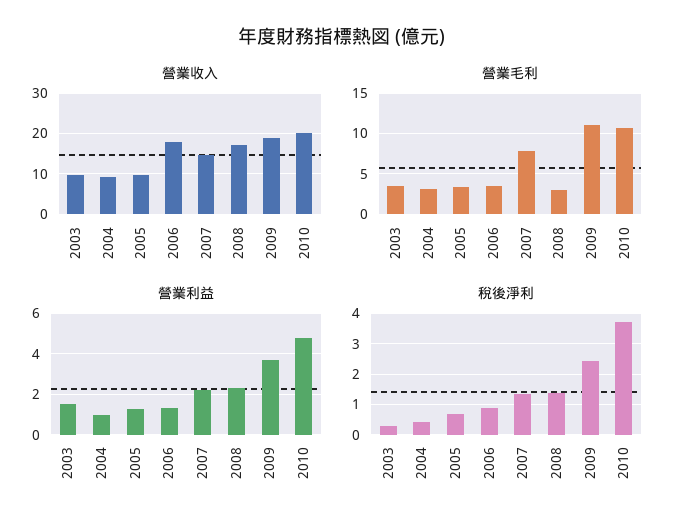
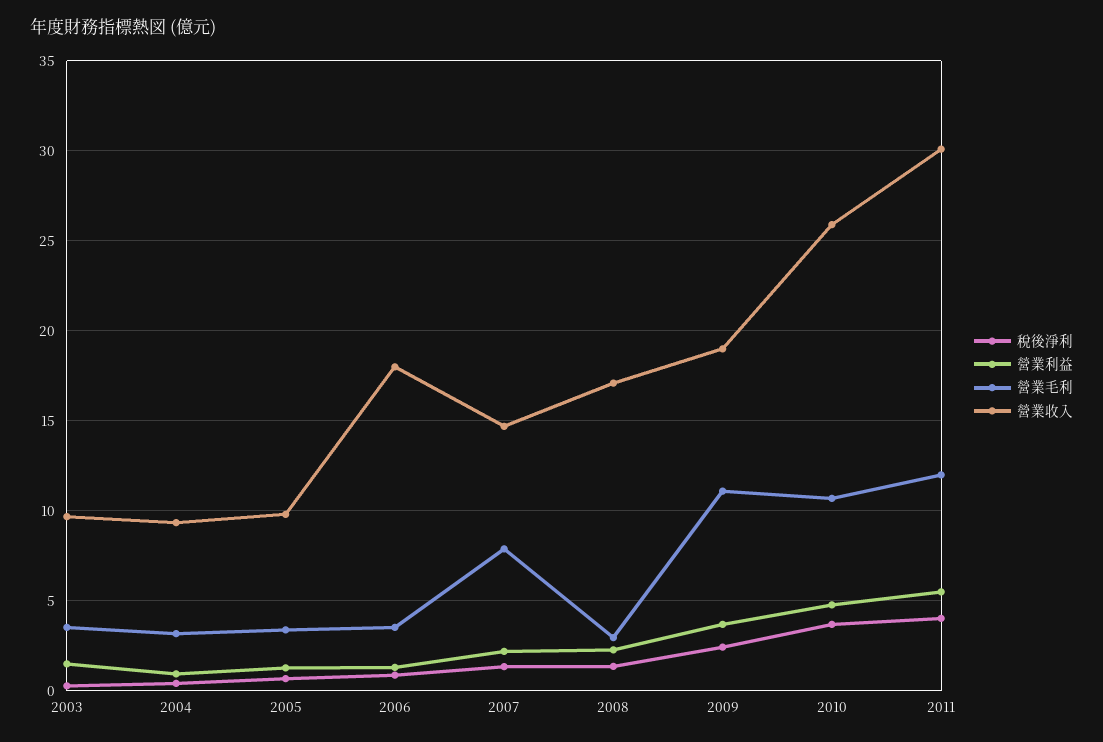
營業收入, 2010: 20 -> 26
稅後淨利, 2011: none -> 4
營業利益, 2011: none -> 5.5
營業毛利, 2011: none -> 12
營業收入, 2011: none -> 30

